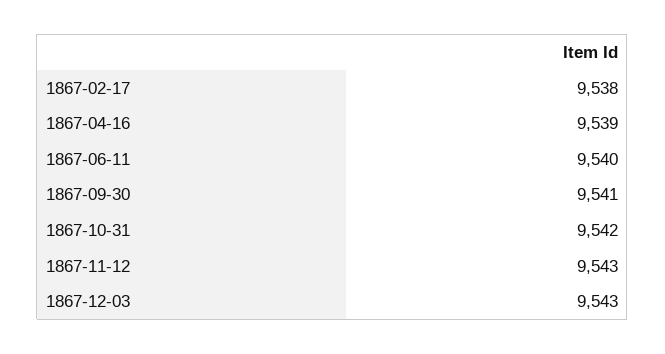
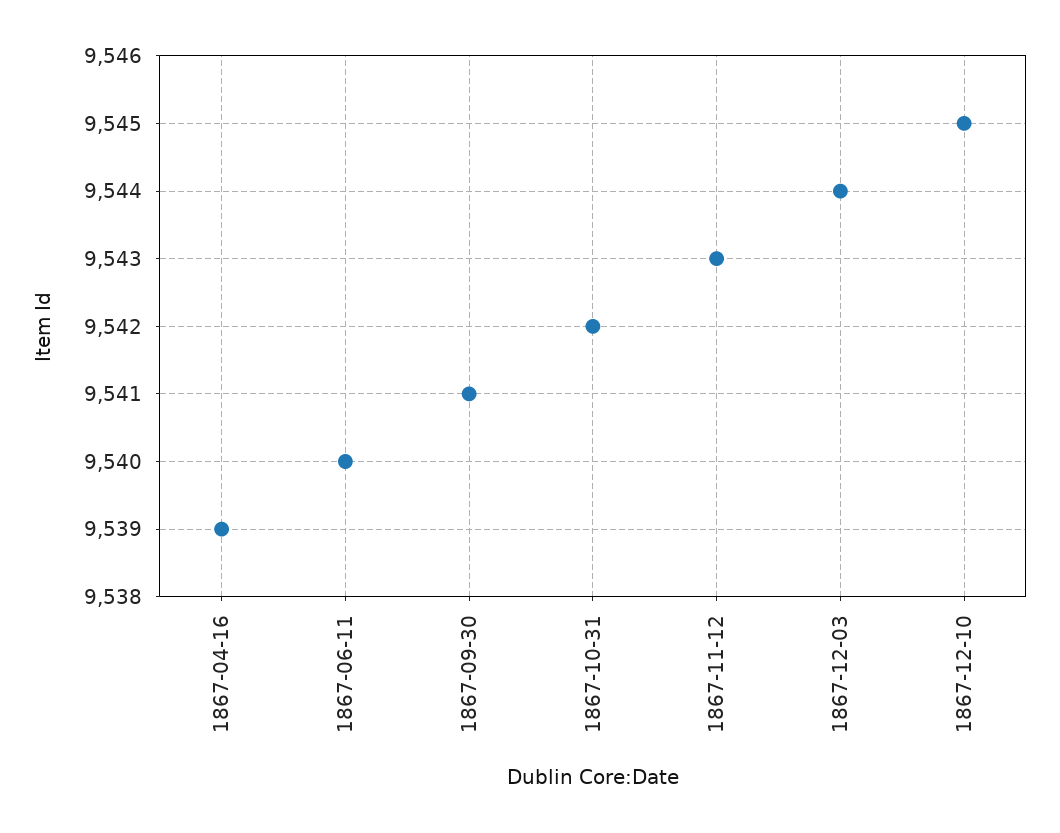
1867-02-17: 9538 -> none
1867-12-03: 9543 -> 9544
1867-12-10: none -> 9545

